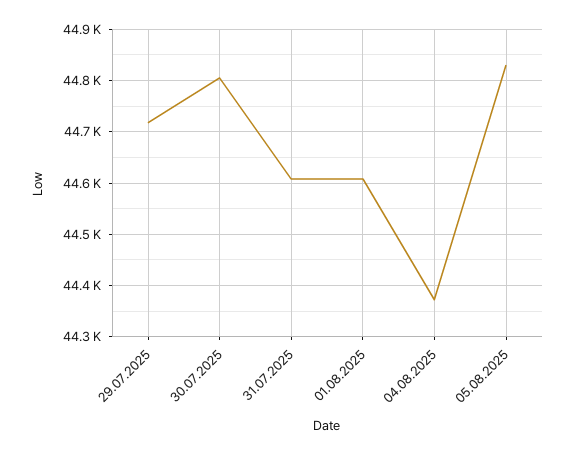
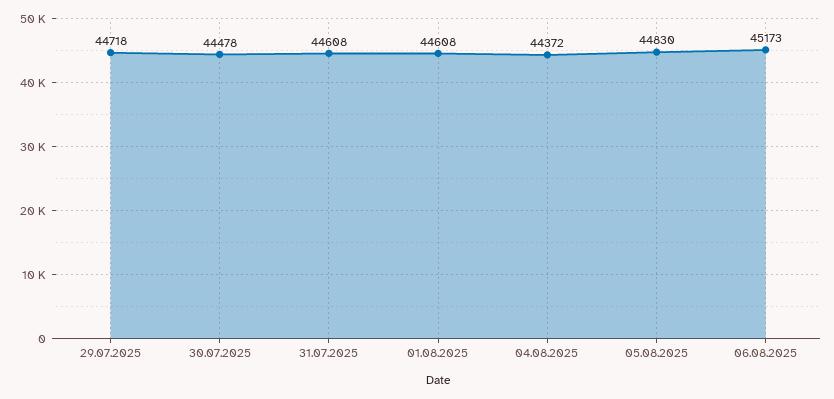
30.07.2025: 44800 -> 44478
06.08.2025: none -> 45173

